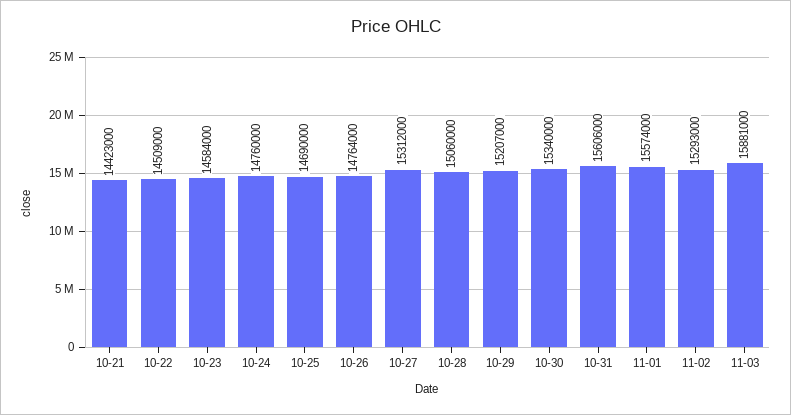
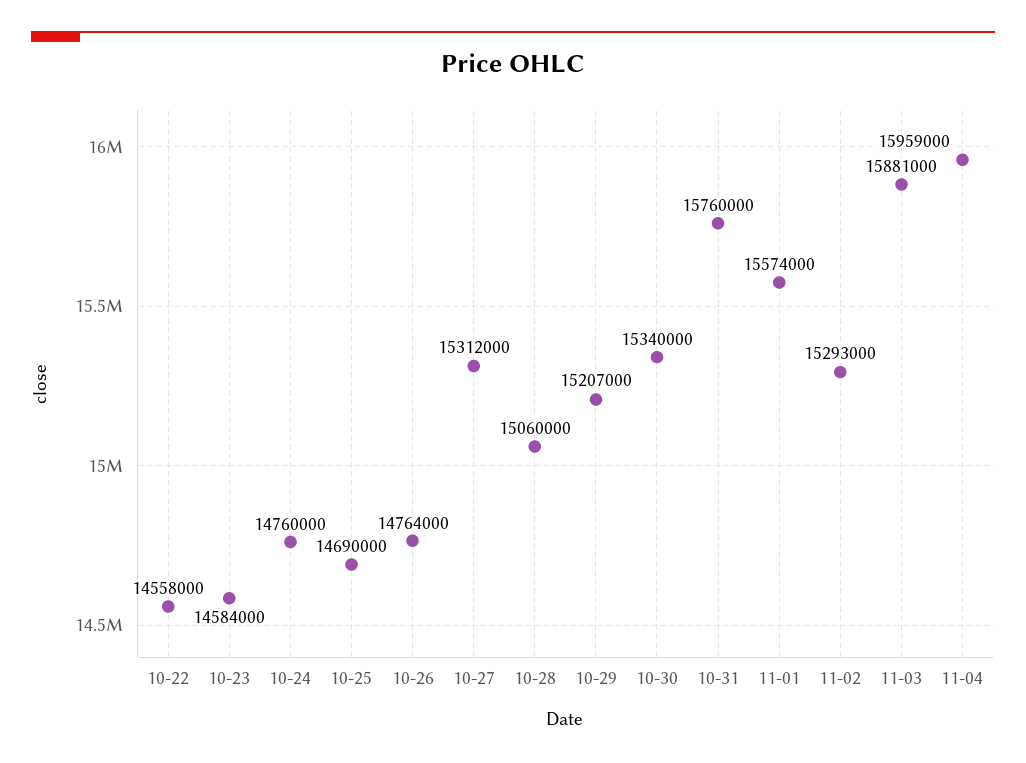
10-21: 14423000 -> none
10-22: 14509000 -> 14558000
10-31: 15606000 -> 15760000
11-04: none -> 15959000

